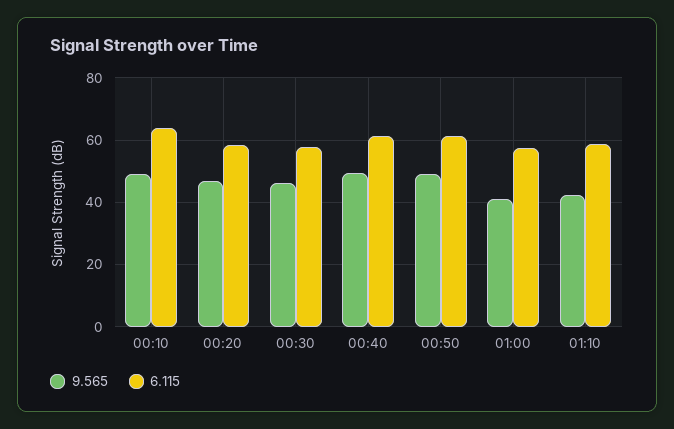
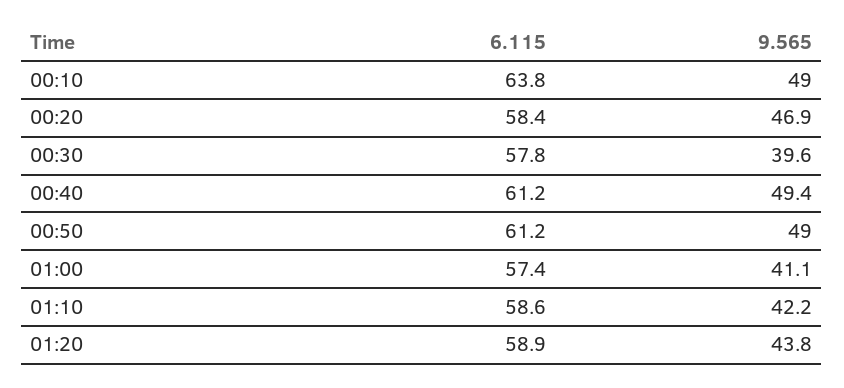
9.565, 00:30: 46 -> 39.6
6.115, 01:20: none -> 58.9
9.565, 01:20: none -> 43.8

